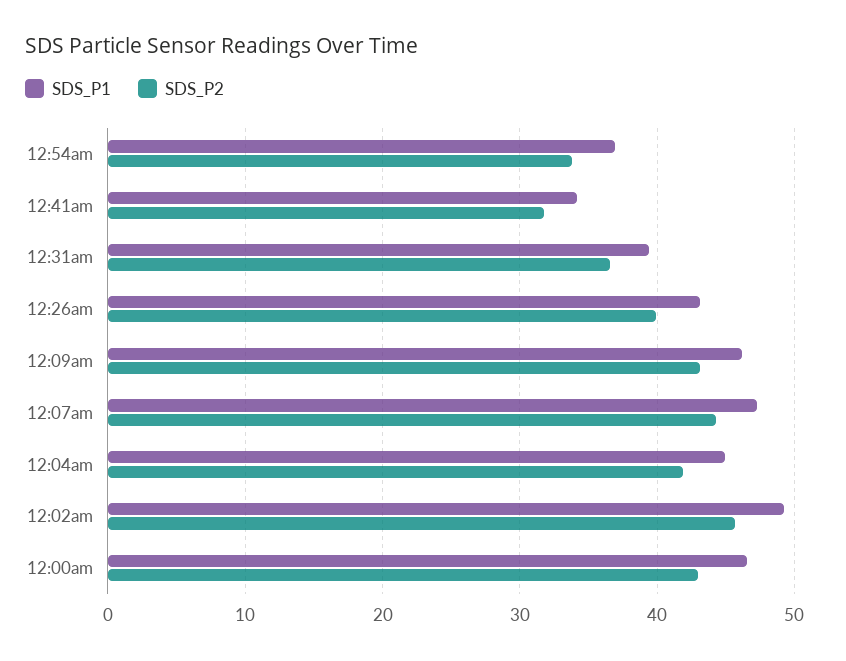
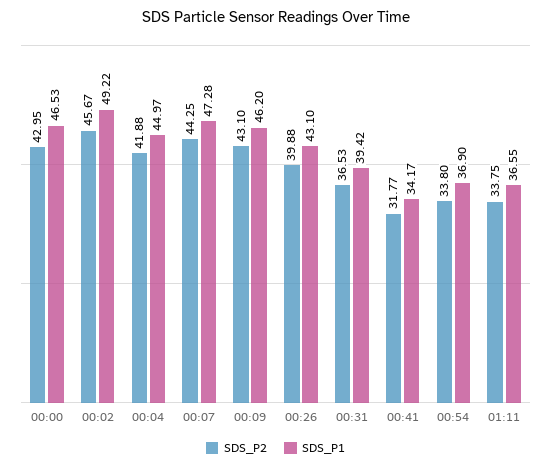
SDS_P2, 01:11: none -> 33.75
SDS_P1, 01:11: none -> 36.55

